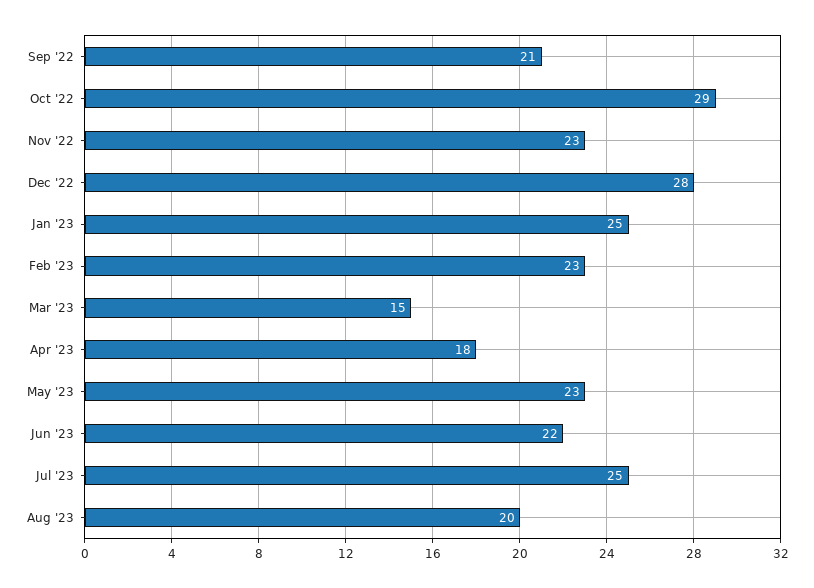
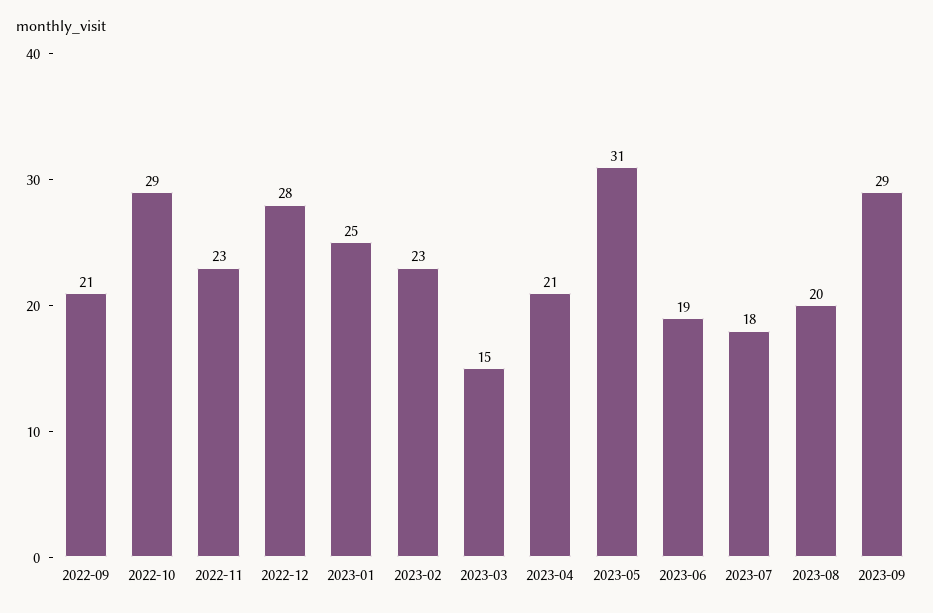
Apr '23: 18 -> 21
May '23: 23 -> 31
Jun '23: 22 -> 19
Jul '23: 25 -> 18
2023-09: none -> 29

